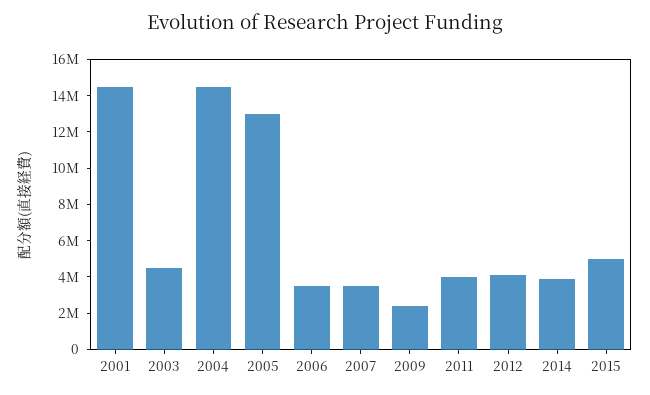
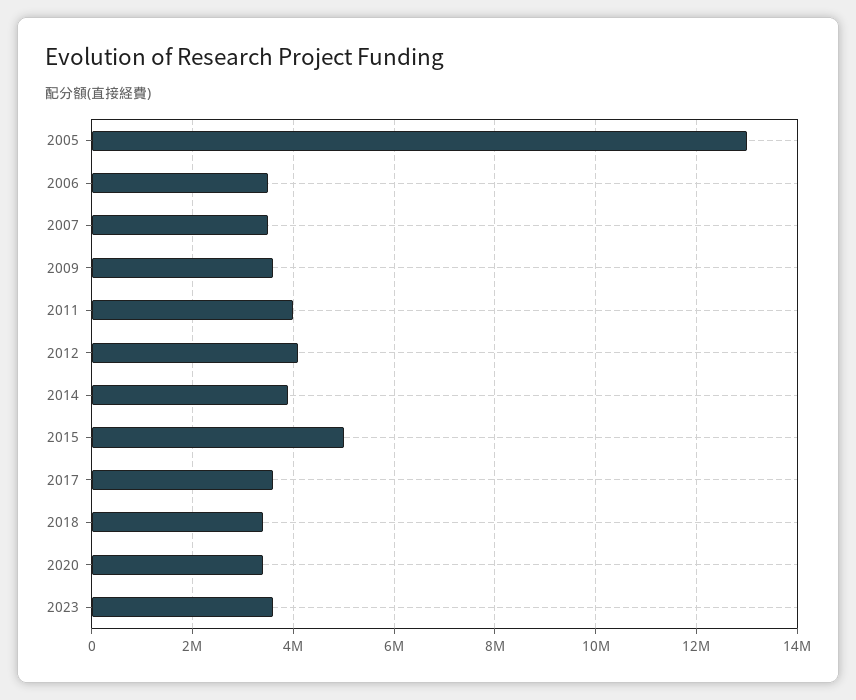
2001: 14500000 -> none
2003: 4500000 -> none
2004: 14500000 -> none
2009: 2500000 -> 3600000
2017: none -> 3600000
2018: none -> 3400000
2020: none -> 3400000
2023: none -> 3600000

